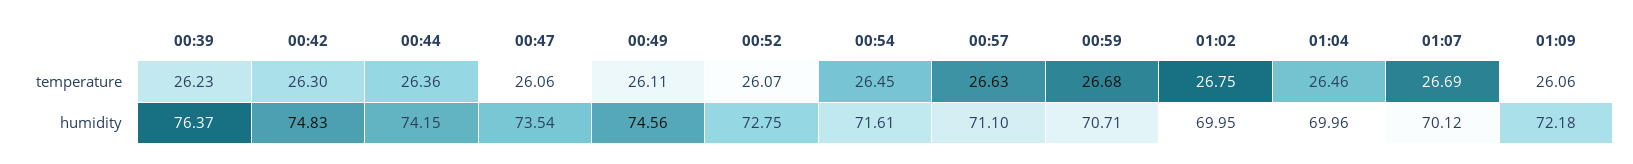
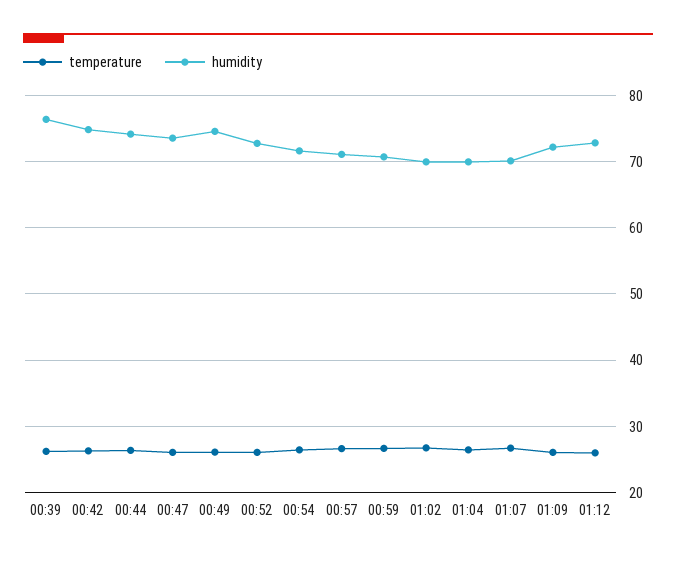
temperature, 01:12: none -> 26
humidity, 01:12: none -> 73

